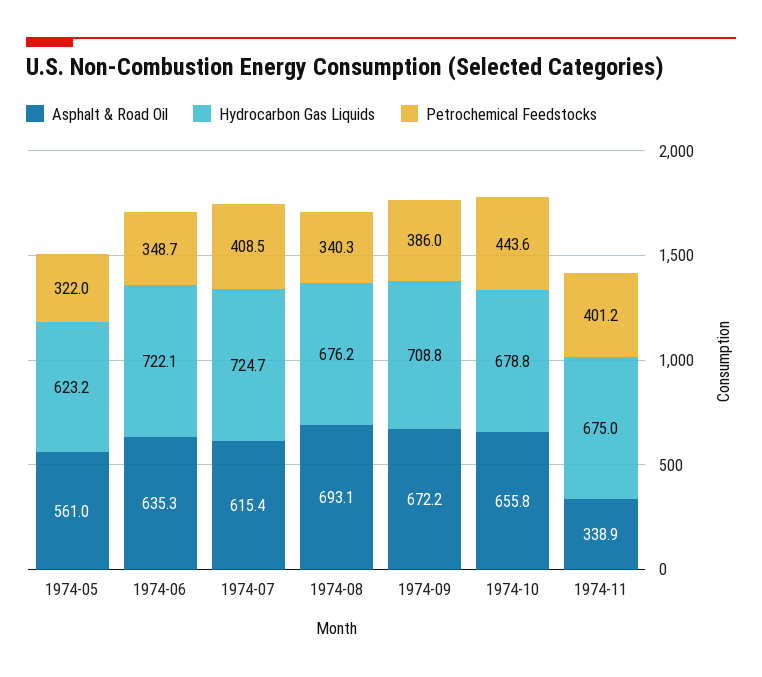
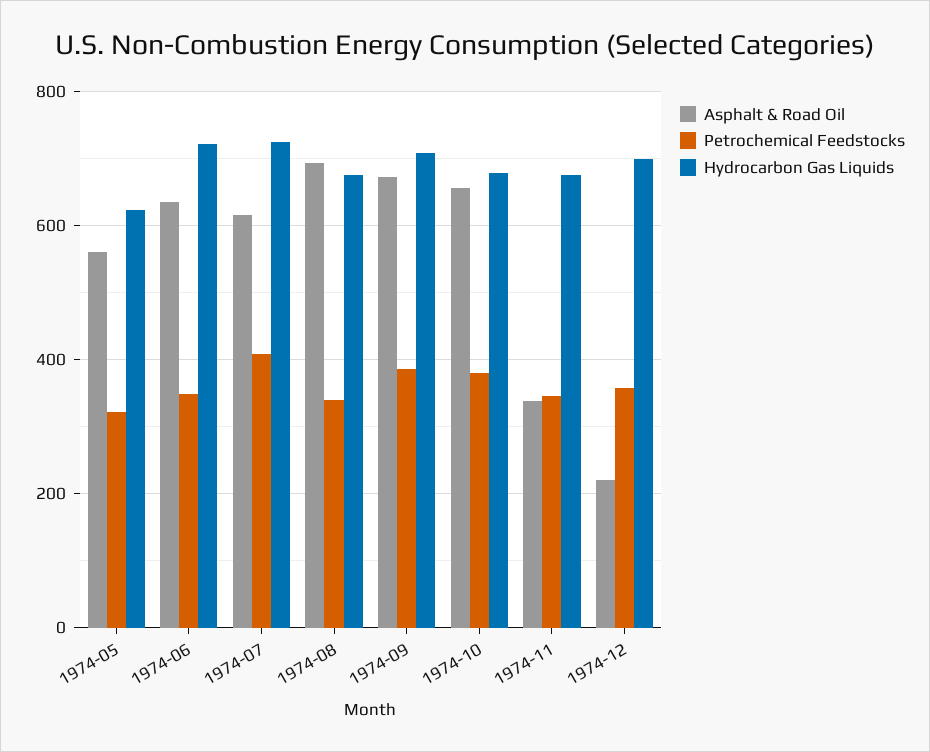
Petrochemical Feedstocks, 1974-10: 443.6 -> 380
Petrochemical Feedstocks, 1974-11: 401.2 -> 340
Asphalt & Road Oil, 1974-12: none -> 220
Petrochemical Feedstocks, 1974-12: none -> 360
Hydrocarbon Gas Liquids, 1974-12: none -> 700

